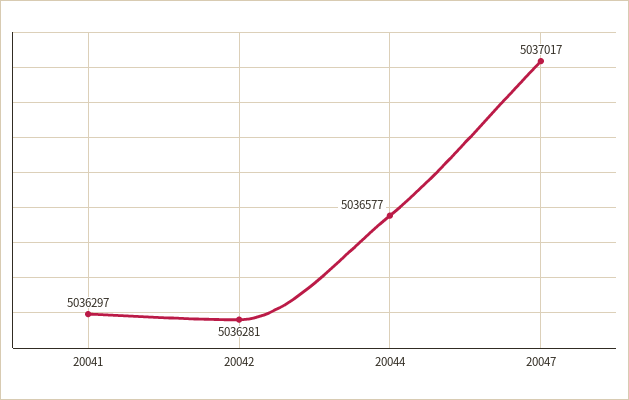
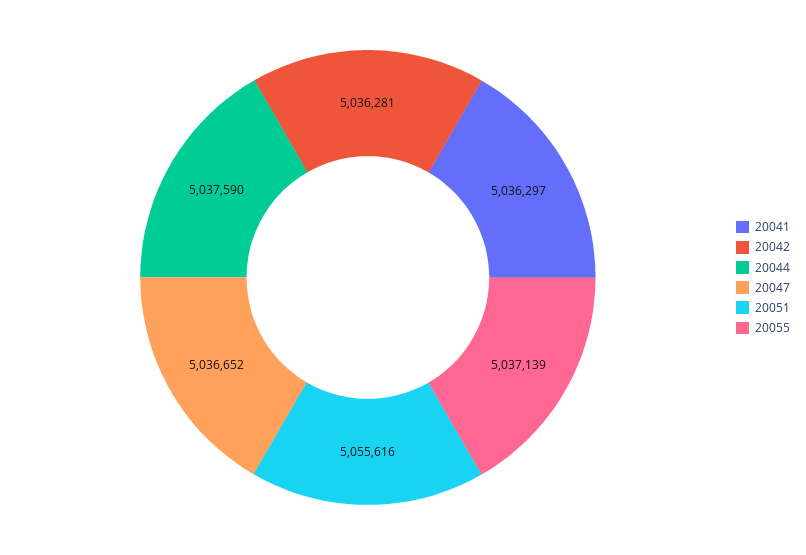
20044: 5036577 -> 5037590
20047: 5037017 -> 5036652
20051: none -> 5055616
20055: none -> 5037139

